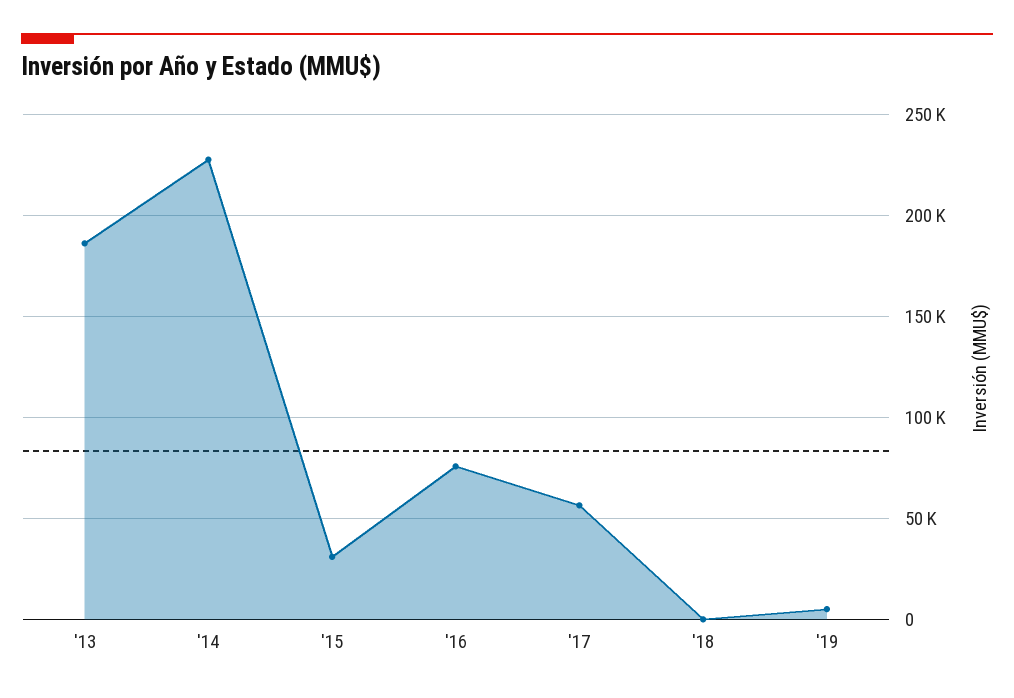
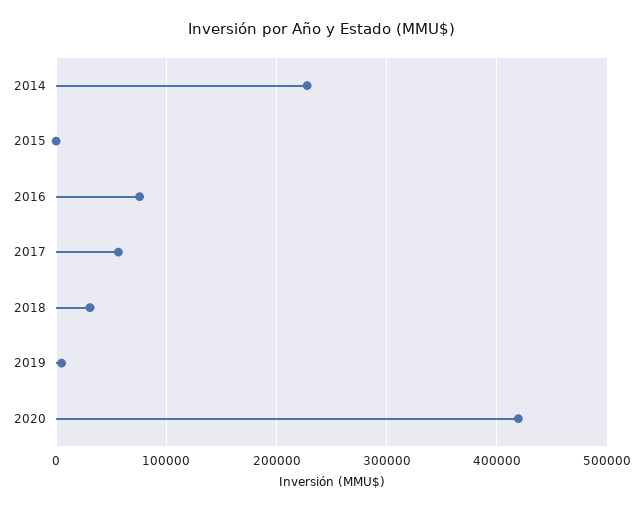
'13: 185000 -> none
'15: 30000 -> 0
'18: 0 -> 30000
2020: none -> 420000

